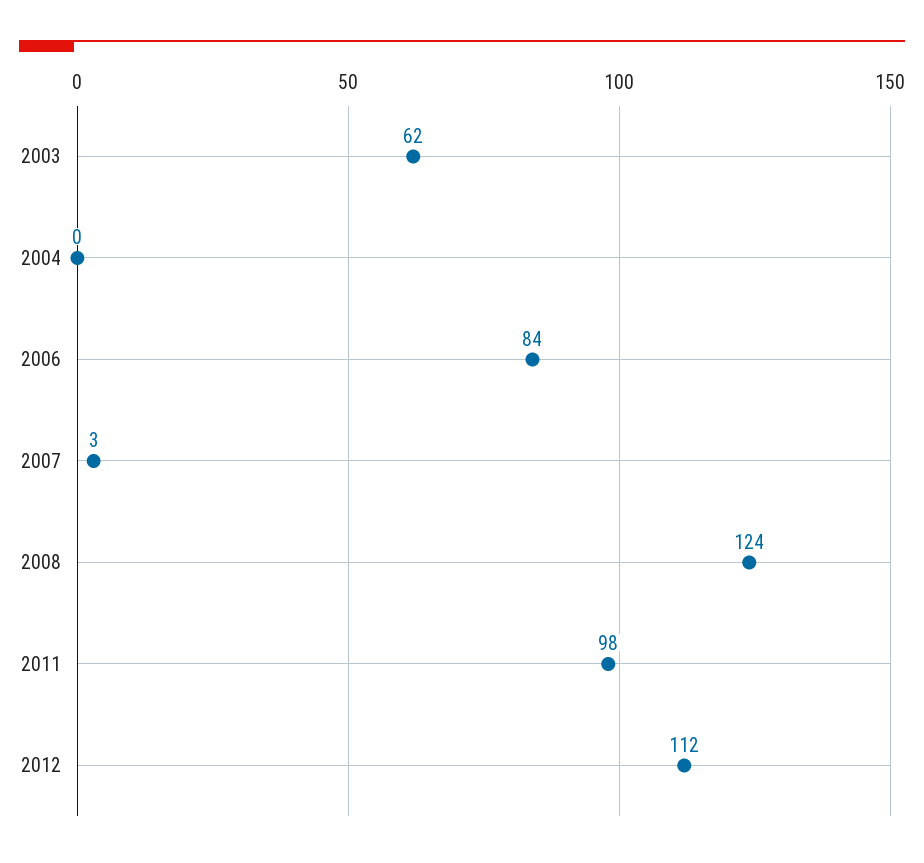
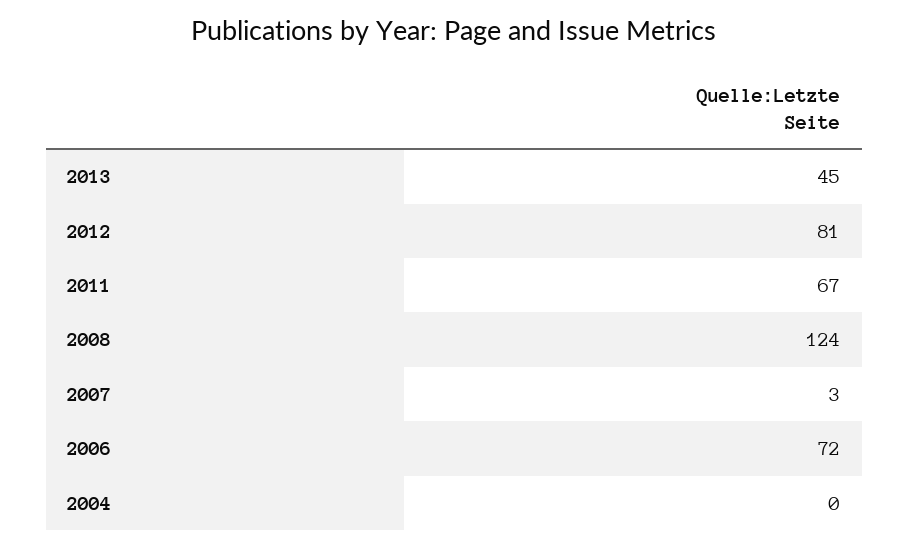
2003: 62 -> none
2006: 84 -> 72
2011: 98 -> 67
2012: 112 -> 81
2013: none -> 45

